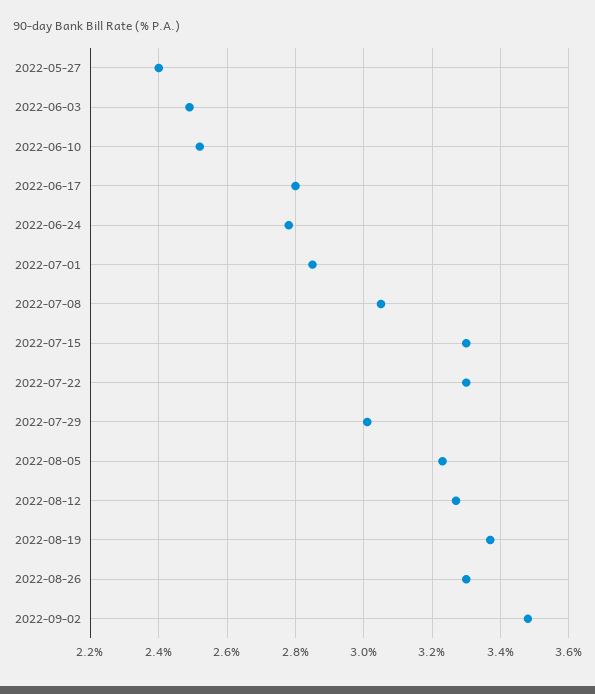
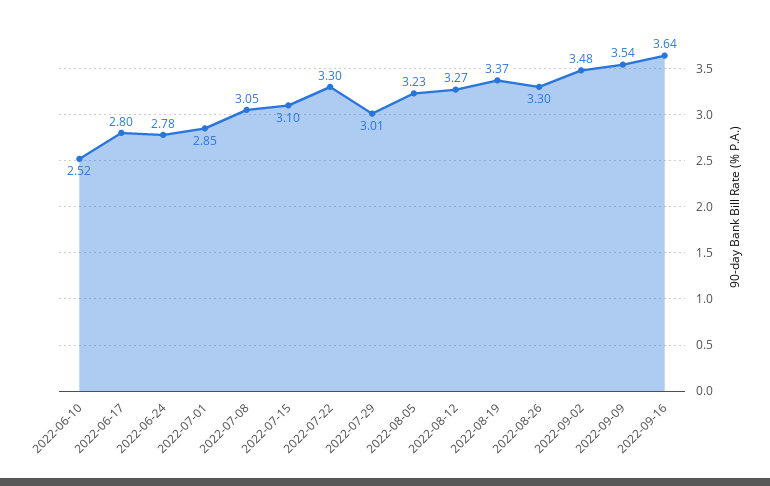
2022-05-27: 2.4 -> none
2022-06-03: 2.5 -> none
2022-07-15: 3.3 -> 3.1
2022-09-09: none -> 3.54
2022-09-16: none -> 3.64

